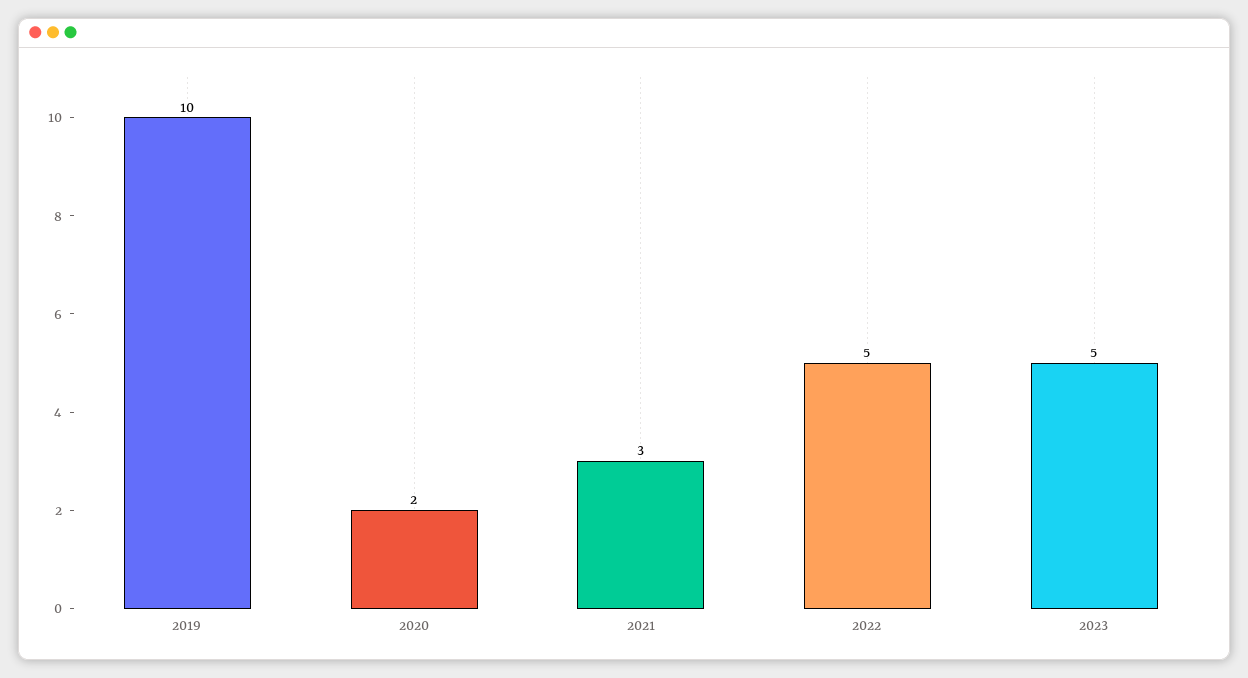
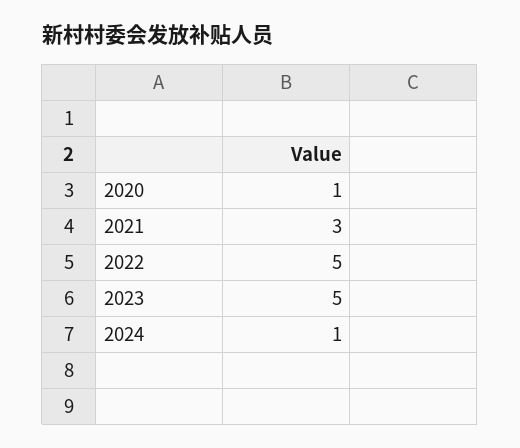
2019: 10 -> none
2020: 2 -> 1
2024: none -> 1

